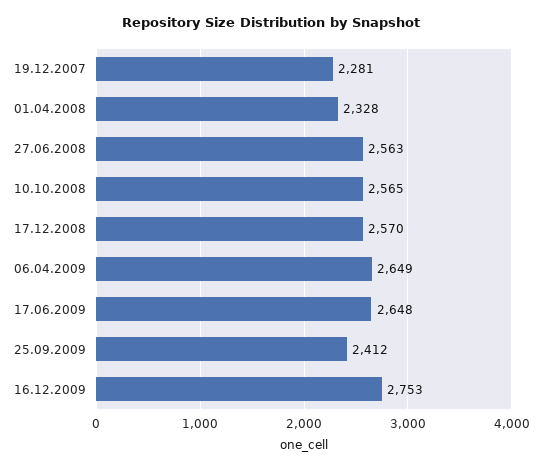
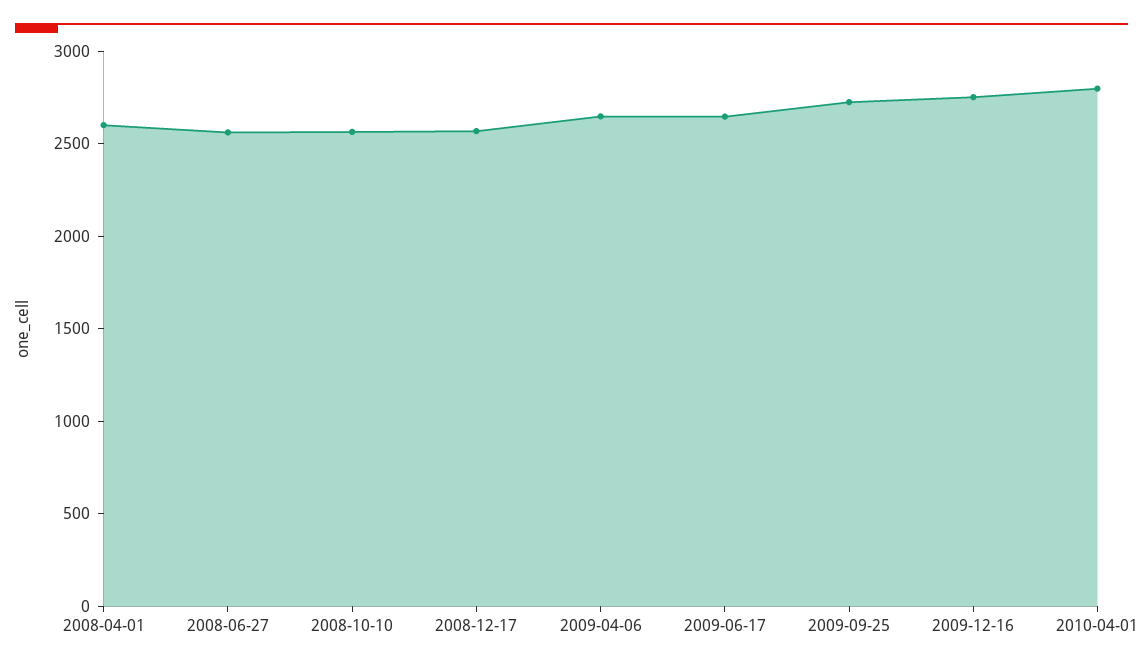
19.12.2007: 2281 -> none
01.04.2008: 2328 -> 2600
25.09.2009: 2412 -> 2700
2010-04-01: none -> 2800

